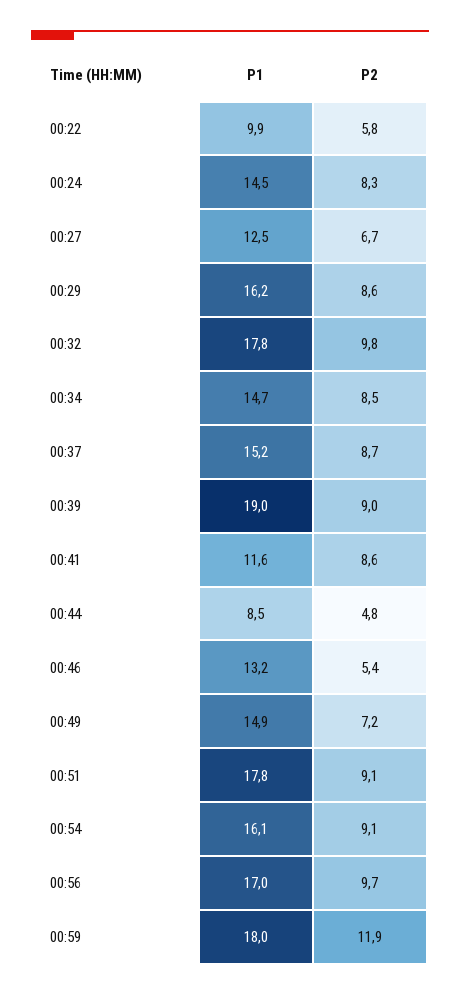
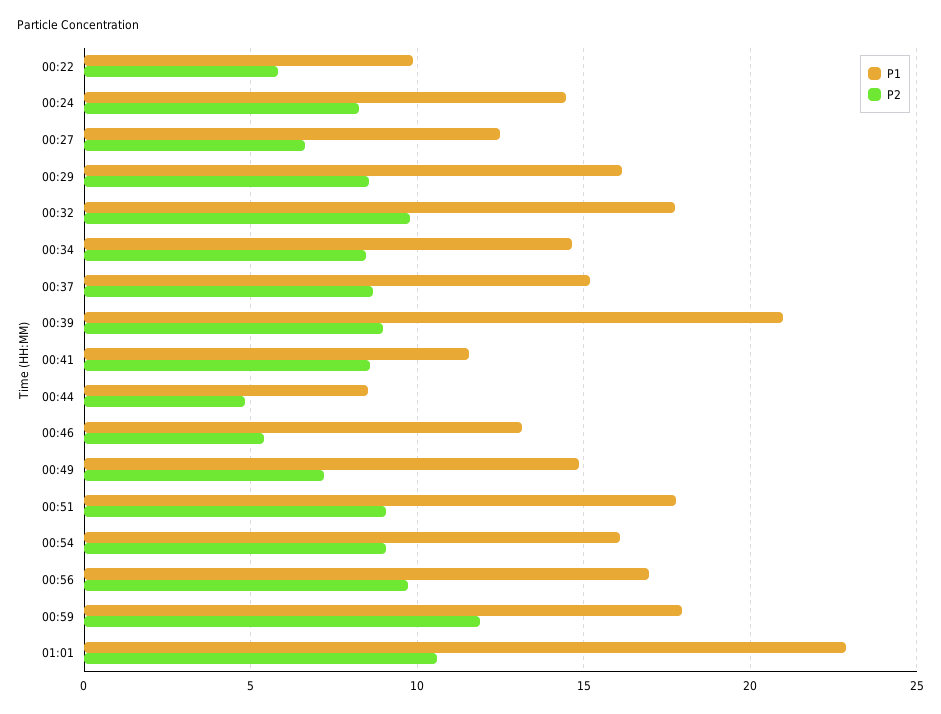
P1, 00:39: 19 -> 21
P1, 01:01: none -> 23
P2, 01:01: none -> 10.5

